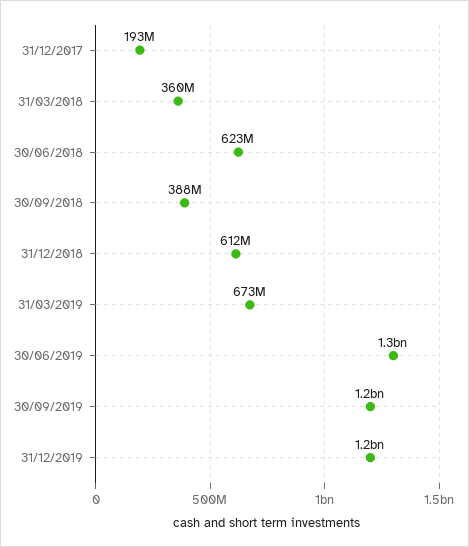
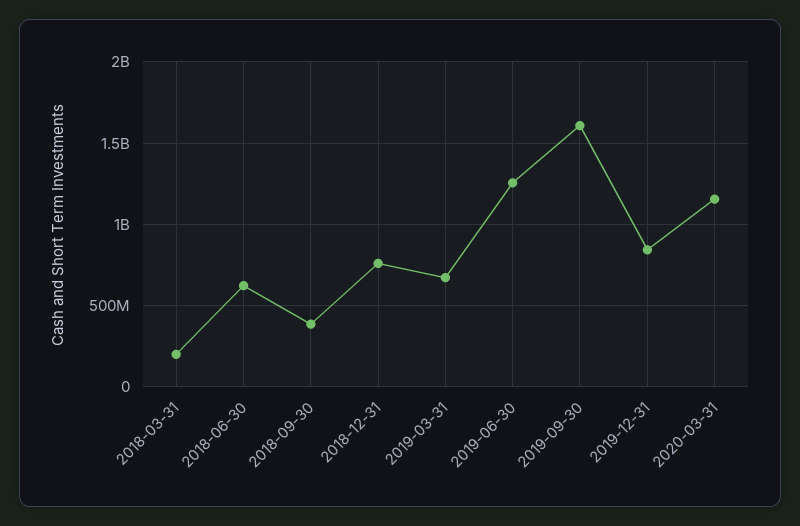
31/12/2017: 193000000 -> none
31/03/2018: 360000000 -> 200000000
31/12/2018: 612000000 -> 750000000
30/09/2019: 1200000000 -> 1600000000
31/12/2019: 1200000000 -> 850000000
2020-03-31: none -> 1150000000

